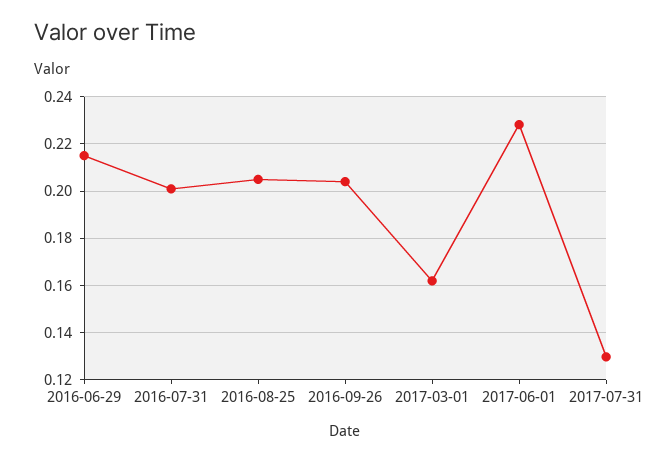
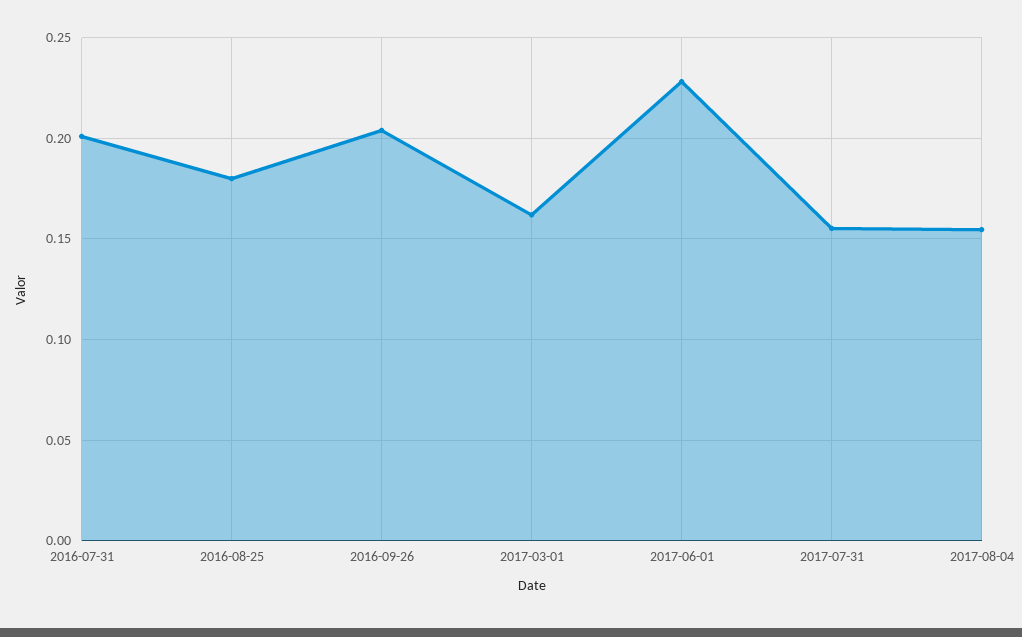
2016-06-29: 0.215 -> none
2016-08-25: 0.205 -> 0.18
2017-07-31: 0.13 -> 0.155
2017-08-04: none -> 0.155

